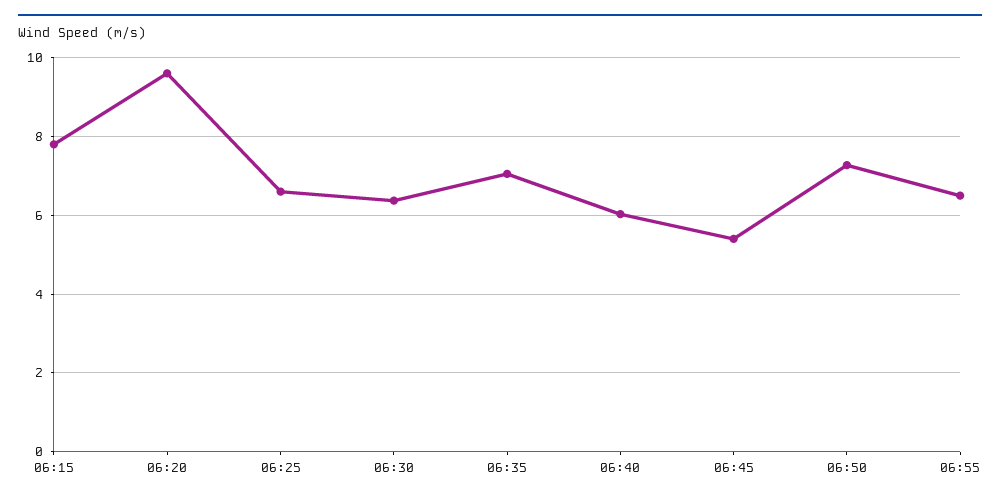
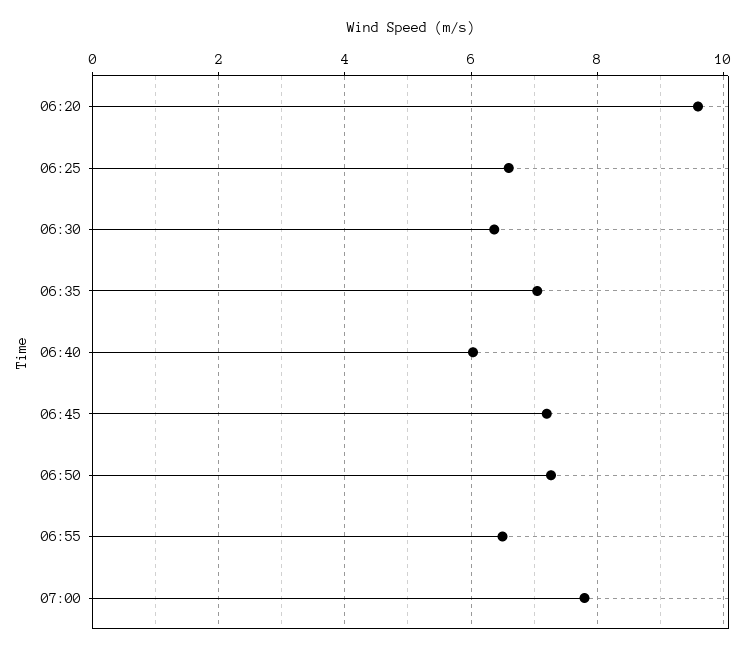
06:15: 7.8 -> none
06:45: 5.4 -> 7.2
07:00: none -> 7.8

